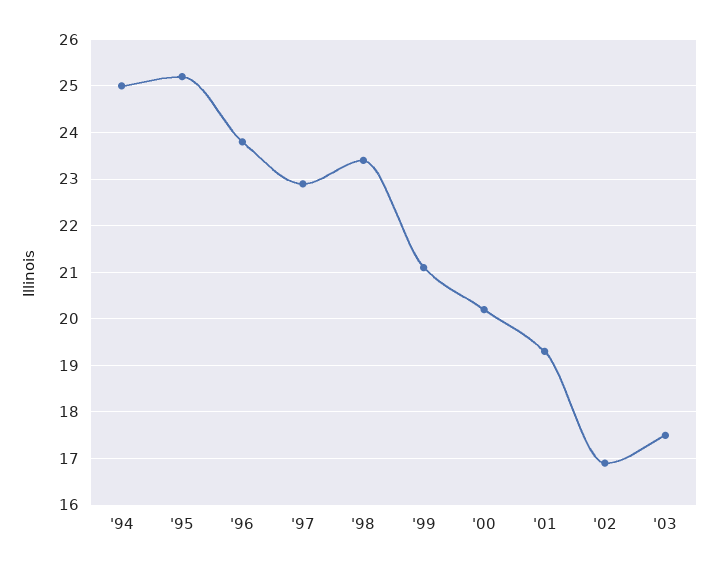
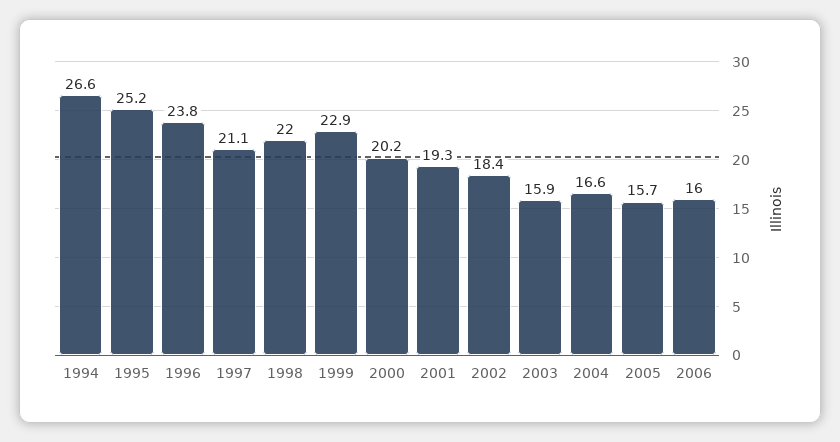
'94: 25 -> 26.6
'97: 23 -> 21.1
'98: 23.5 -> 22
'99: 21 -> 22.9
'02: 17 -> 18.4
'03: 17.5 -> 15.9
2004: none -> 16.6
2005: none -> 15.7
2006: none -> 16

